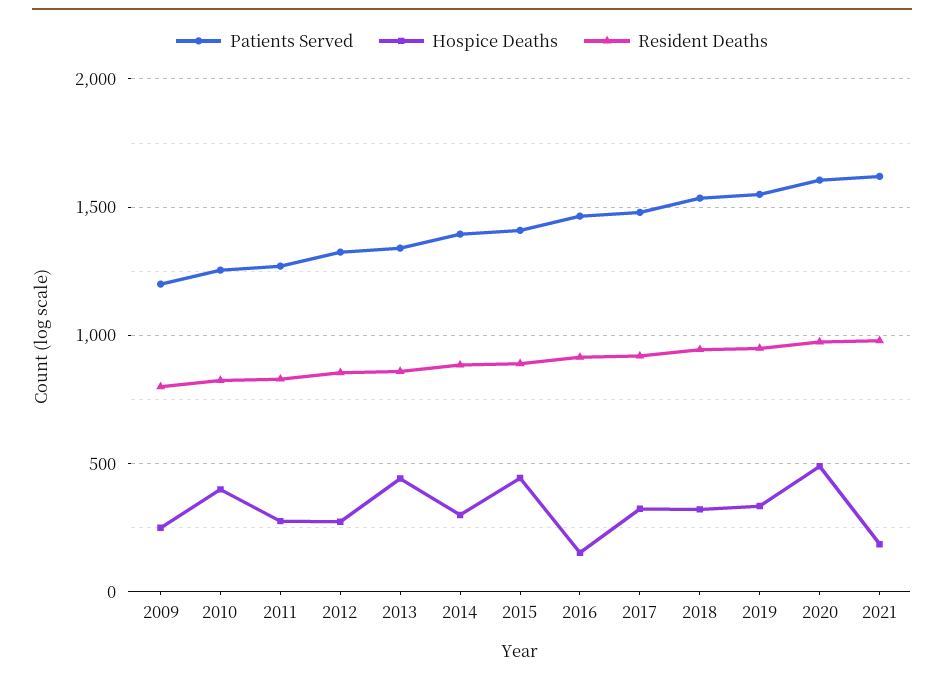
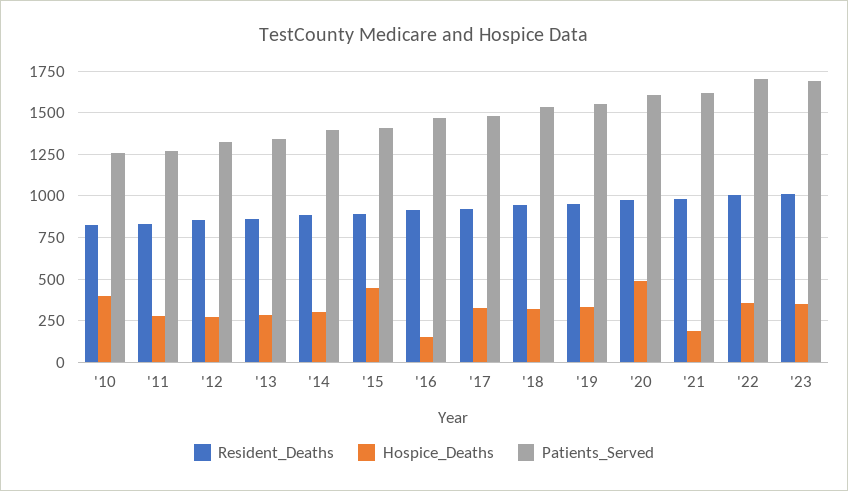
Patients Served, 2009: 1200 -> none
Hospice Deaths, 2009: 250 -> none
Resident Deaths, 2009: 800 -> none
Hospice Deaths, 2013: 450 -> 300
Resident Deaths, '22: none -> 1000
Hospice Deaths, '22: none -> 350
Patients Served, '22: none -> 1700
Resident Deaths, '23: none -> 1000
Hospice Deaths, '23: none -> 350
Patients Served, '23: none -> 1700

